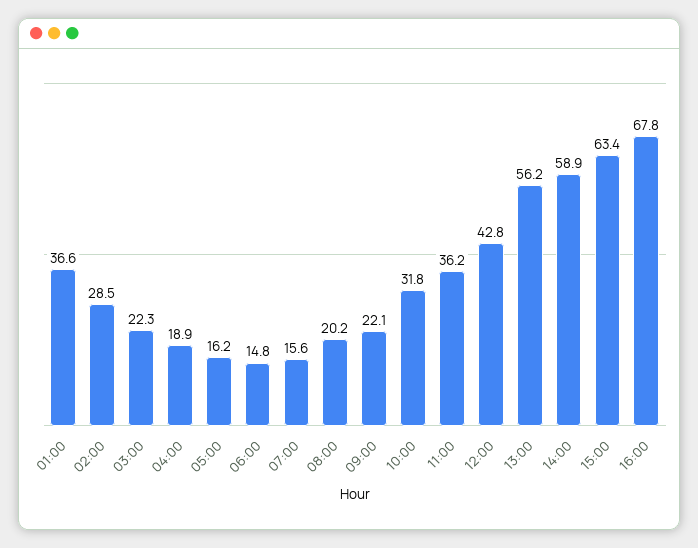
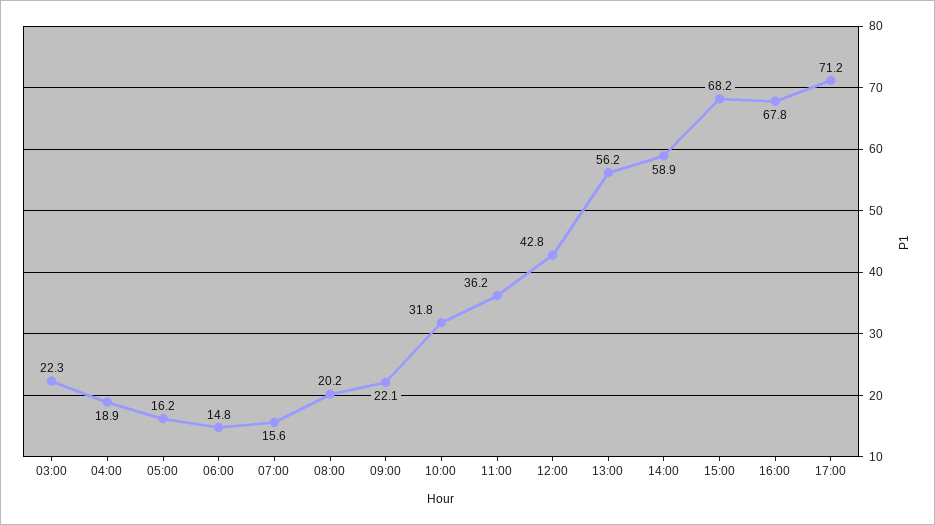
01:00: 36.6 -> none
02:00: 28.5 -> none
15:00: 63.4 -> 68.2
17:00: none -> 71.2

